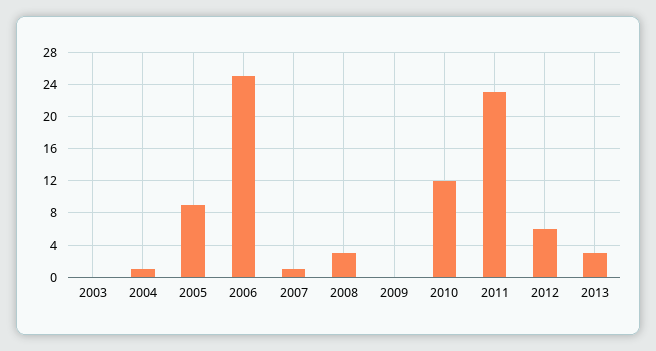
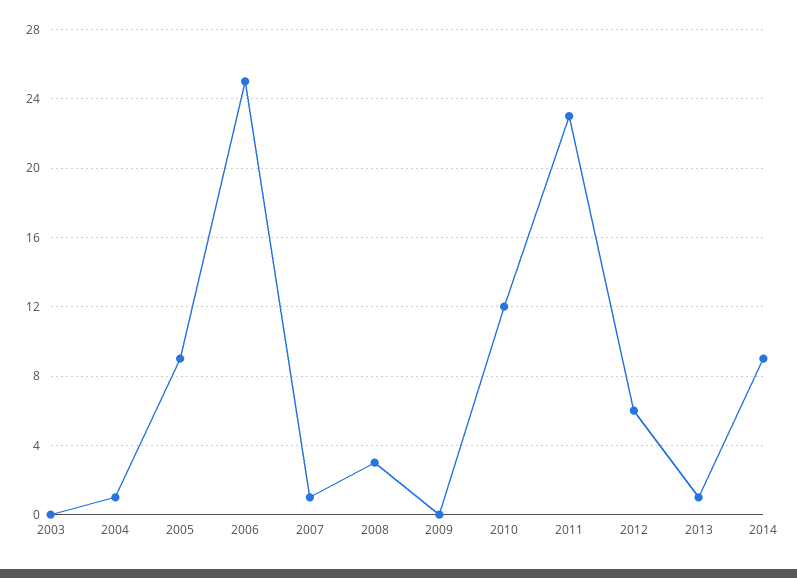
2013: 3 -> 1
2014: none -> 9

